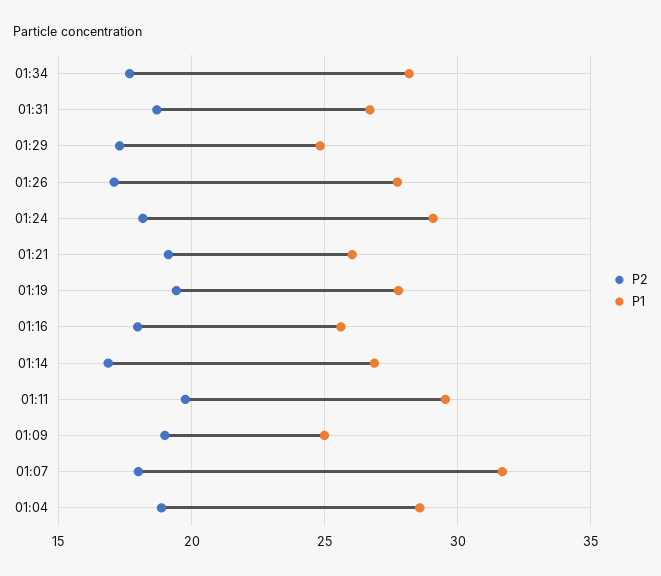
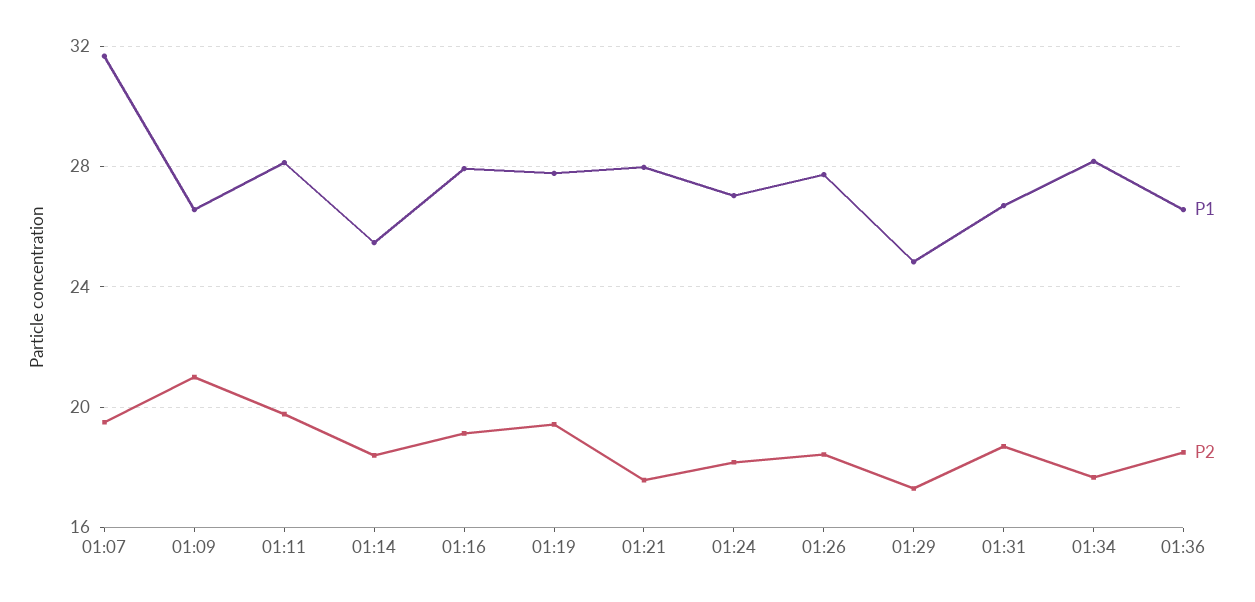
P2, 01:26: 17 -> 18.5
P1, 01:24: 29 -> 27
P2, 01:21: 19 -> 17.5
P1, 01:21: 26 -> 28
P2, 01:16: 18 -> 19
P1, 01:16: 25.5 -> 28
P2, 01:14: 17 -> 18.5
P1, 01:14: 27 -> 25.5
P1, 01:11: 29.5 -> 28
P2, 01:09: 19 -> 21
P1, 01:09: 25 -> 26.5
P2, 01:07: 18 -> 19.5
P2, 01:04: 19 -> none
P1, 01:04: 28.5 -> none
P1, 01:36: none -> 26.5
P2, 01:36: none -> 18.5

